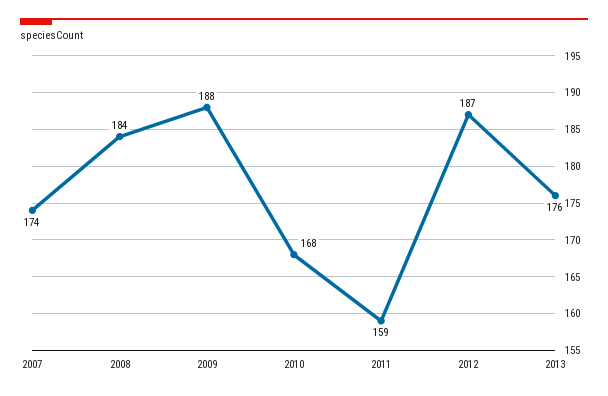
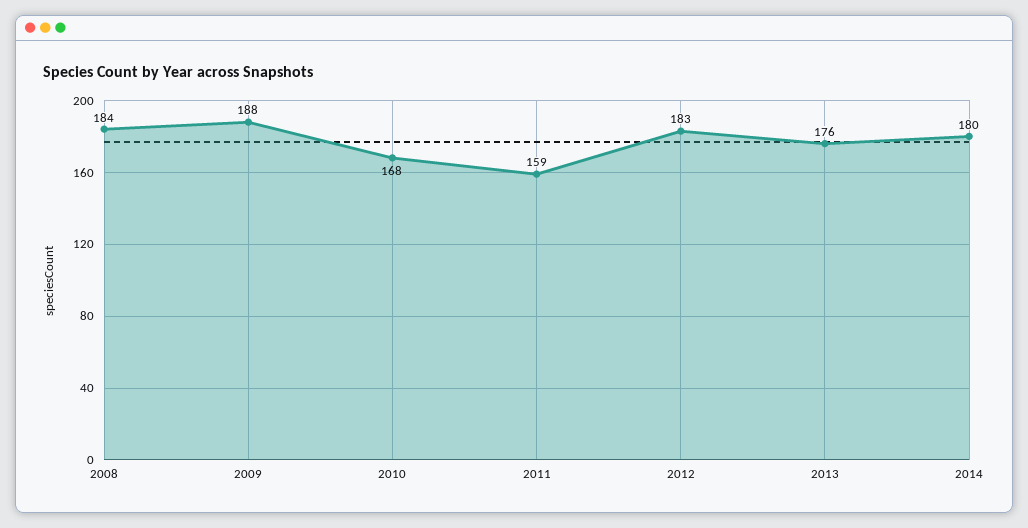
2007: 174 -> none
2012: 187 -> 183
2014: none -> 180

